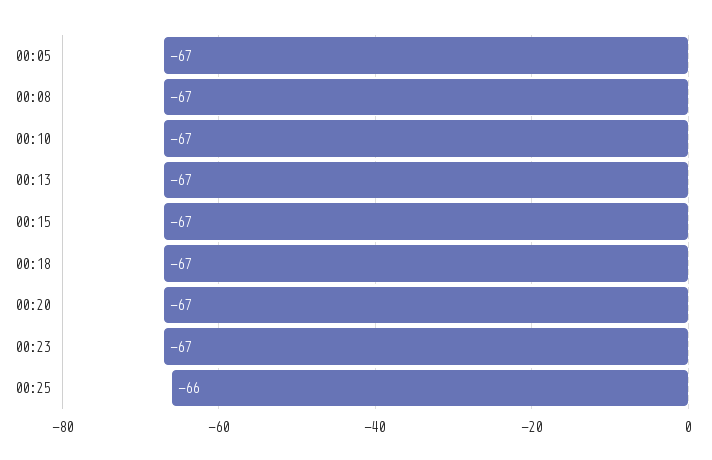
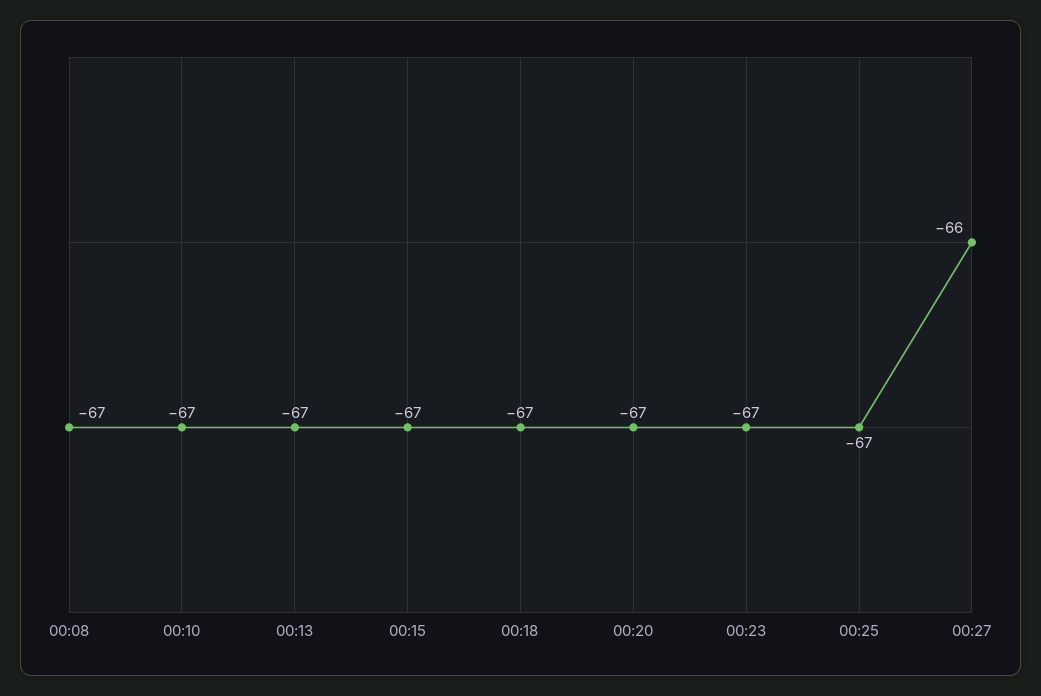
00:05: -67 -> none
00:25: -66 -> -67
00:27: none -> -66

